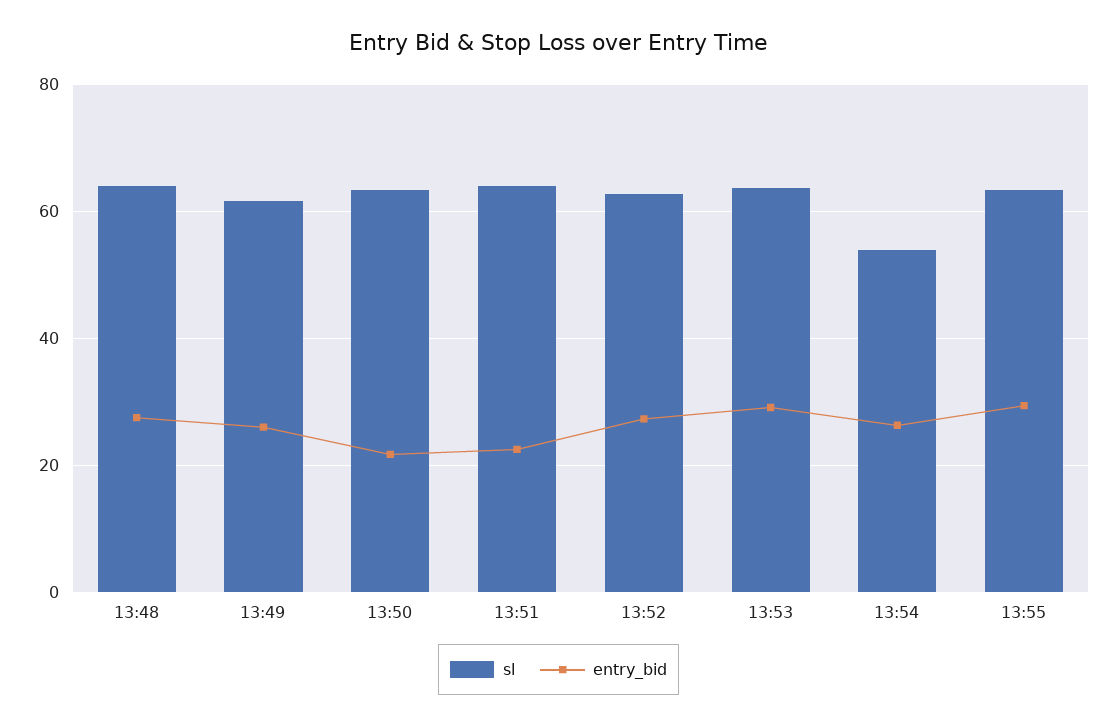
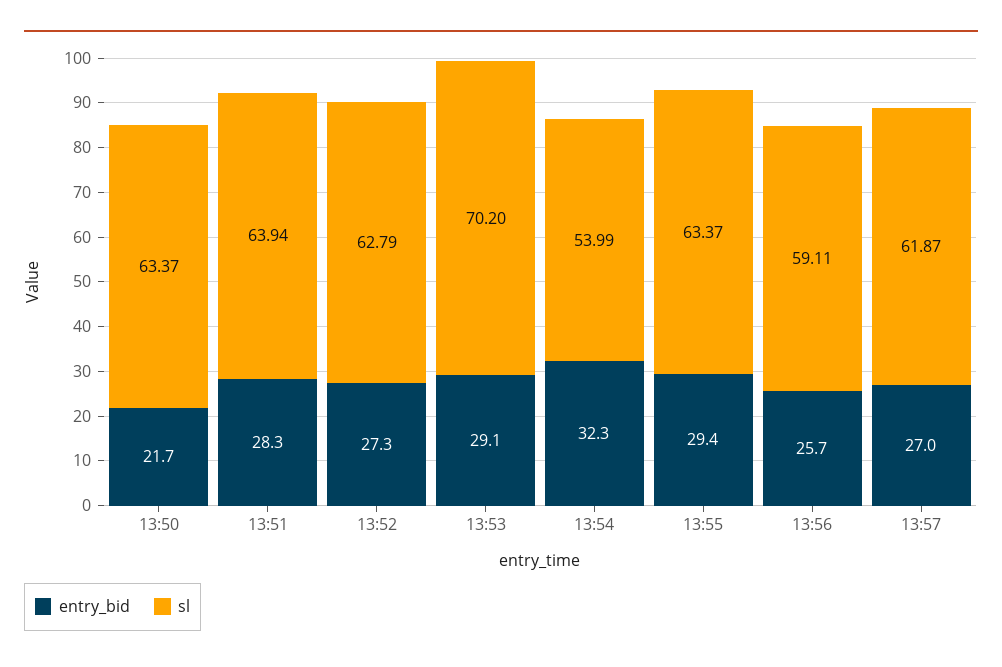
sl, 13:48: 64 -> none
entry_bid, 13:48: 28 -> none
sl, 13:49: 62 -> none
entry_bid, 13:49: 26 -> none
entry_bid, 13:51: 22 -> 28.3
sl, 13:53: 64 -> 70.2
entry_bid, 13:54: 26 -> 32.3
entry_bid, 13:56: none -> 25.7
sl, 13:56: none -> 59.11
entry_bid, 13:57: none -> 27
sl, 13:57: none -> 61.87

